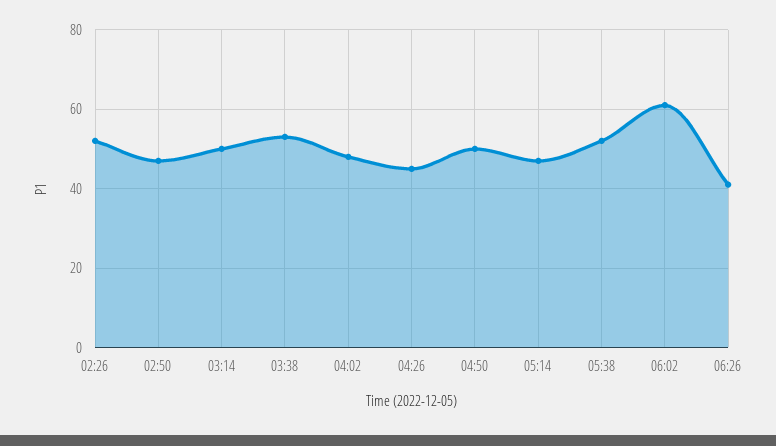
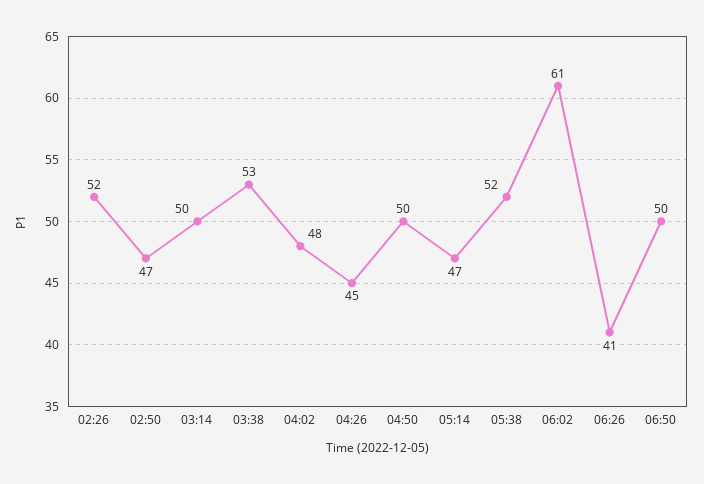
06:50: none -> 50

